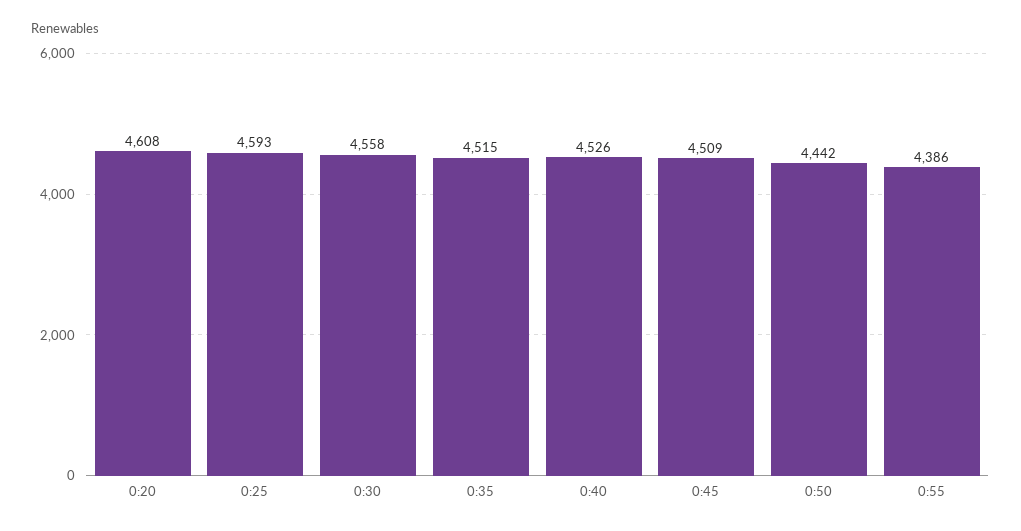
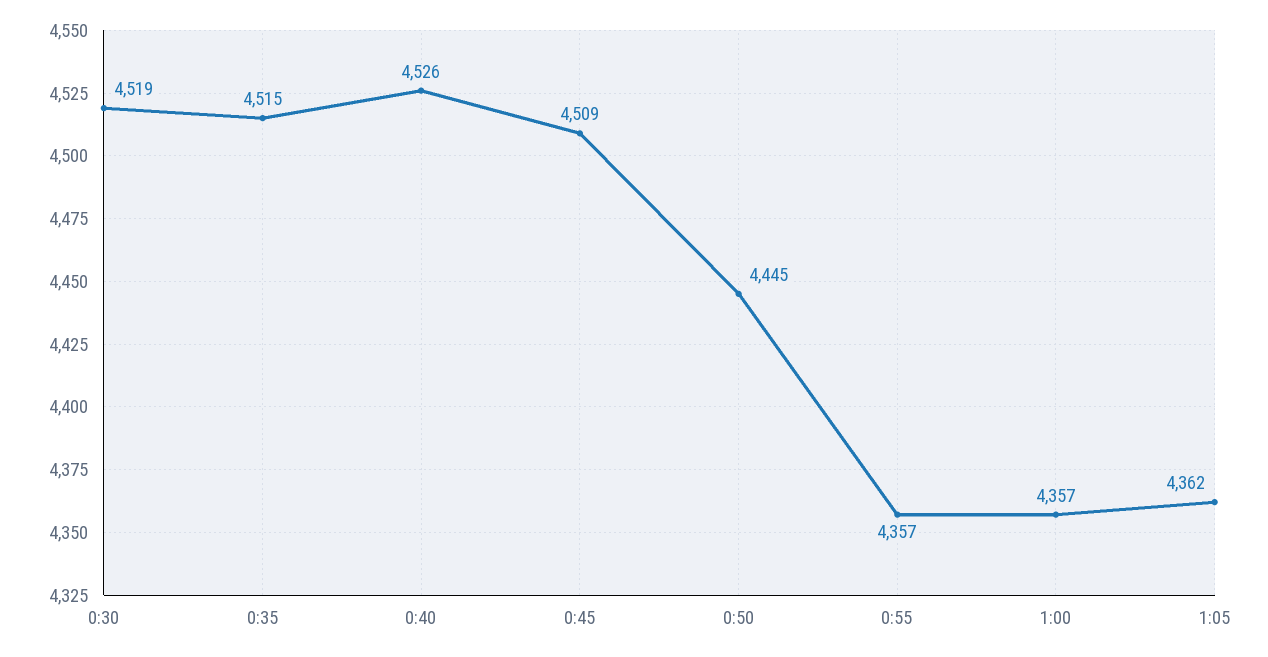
0:20: 4608 -> none
0:25: 4593 -> none
0:30: 4558 -> 4519
0:50: 4442 -> 4445
0:55: 4386 -> 4357
1:00: none -> 4357
1:05: none -> 4362

